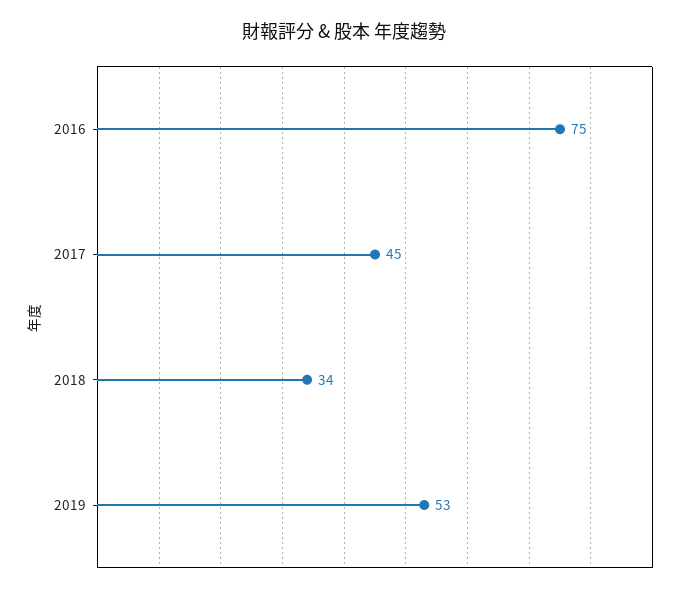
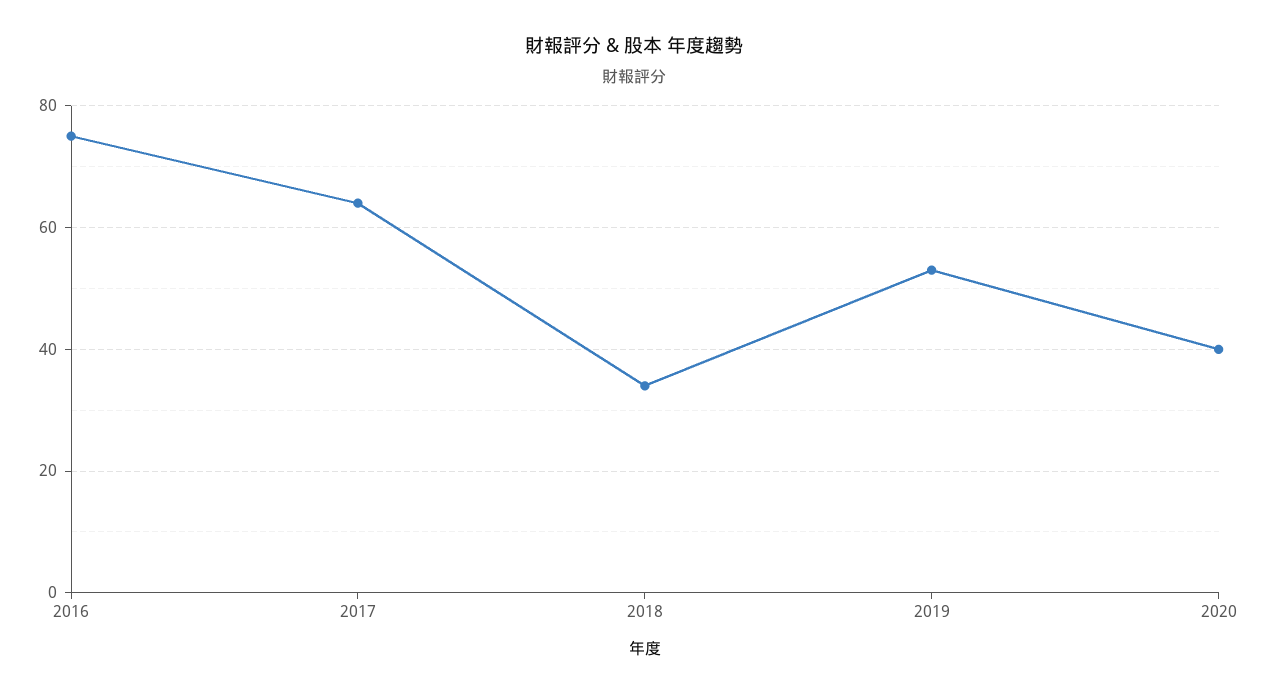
2017: 45 -> 65
2020: none -> 40

